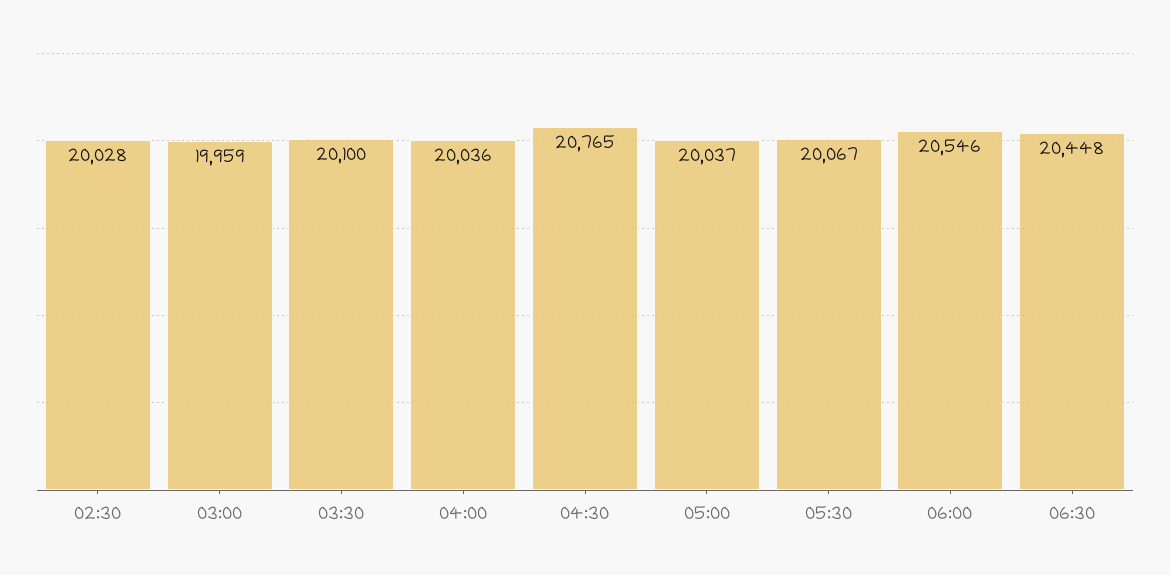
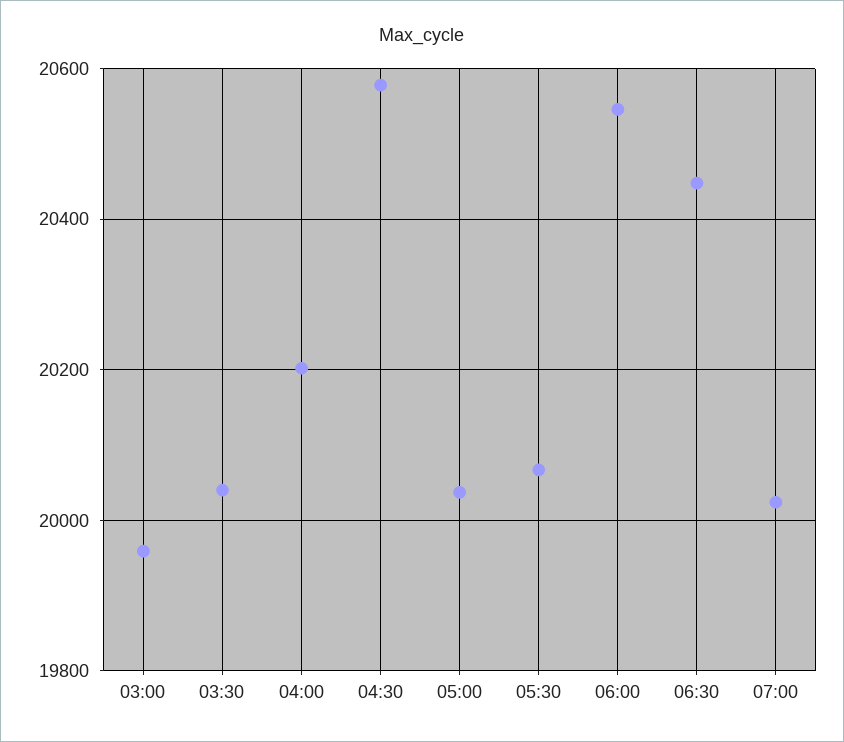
02:30: 20028 -> none
03:30: 20100 -> 20040
04:00: 20036 -> 20200
04:30: 20765 -> 20580
07:00: none -> 20020

